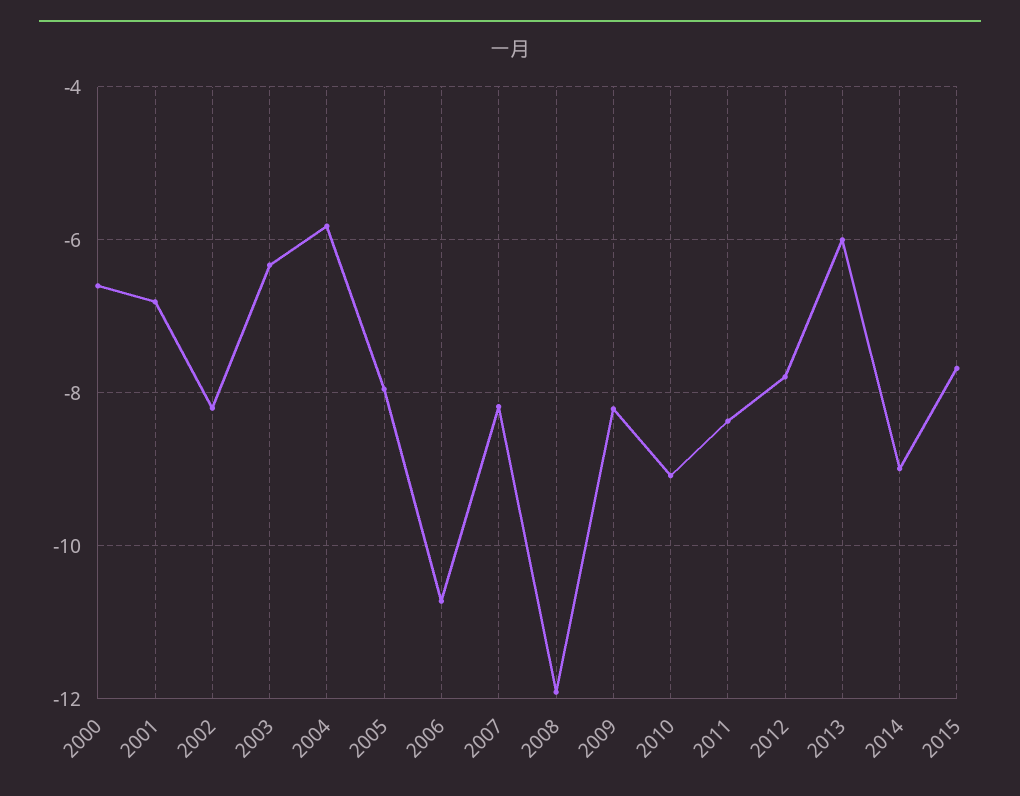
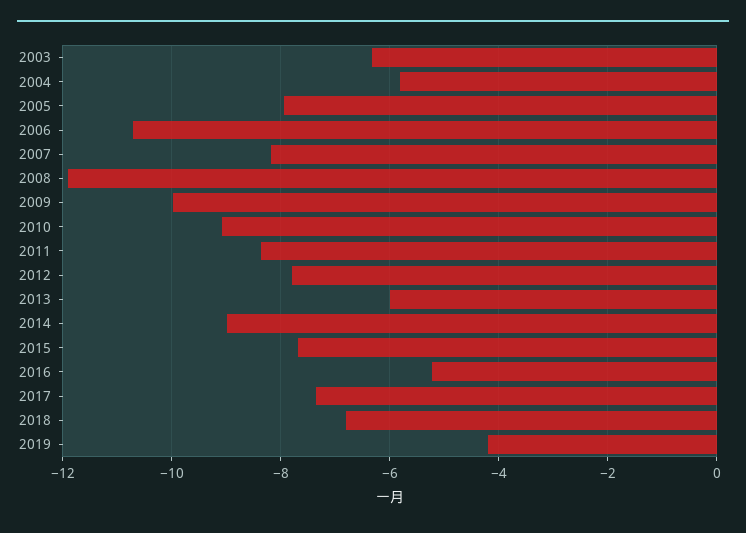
2000: -6.6 -> none
2001: -6.8 -> none
2002: -8.2 -> none
2009: -8.2 -> -10
2016: none -> -5.2
2017: none -> -7.4
2018: none -> -6.8
2019: none -> -4.2

